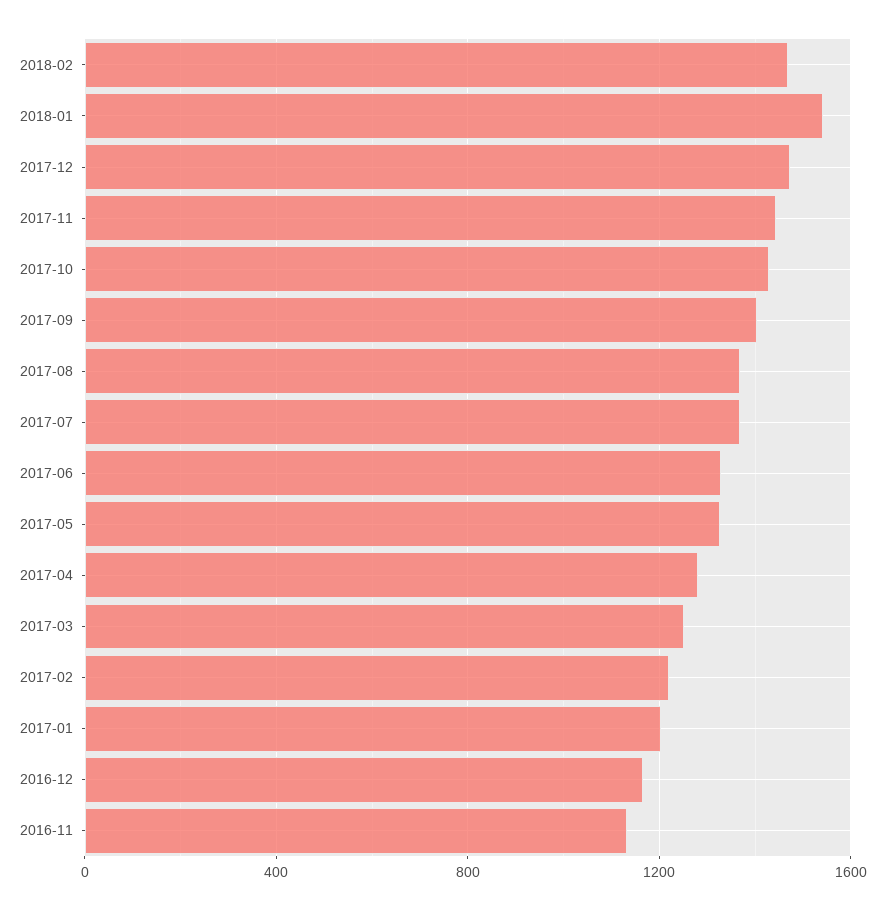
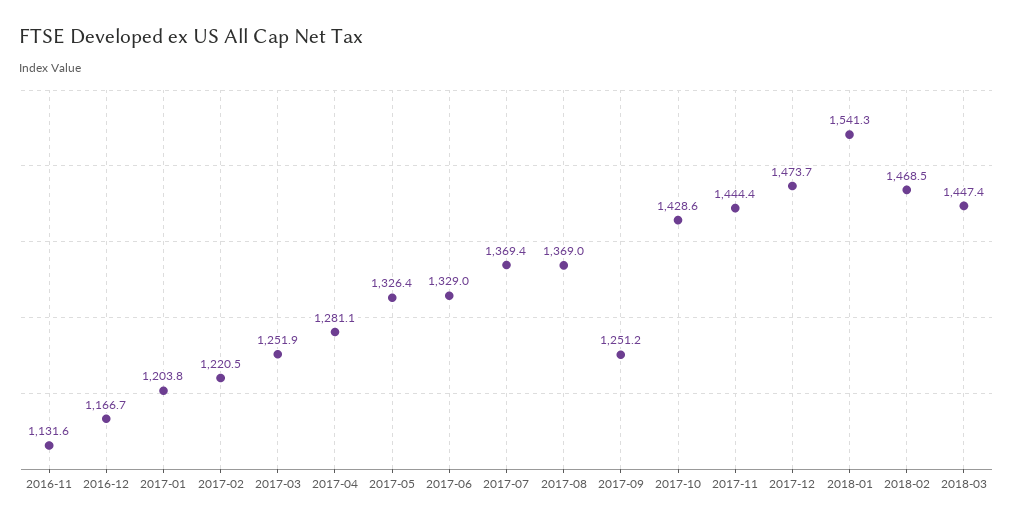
2017-09: 1400 -> 1251.2
2018-03: none -> 1447.4

